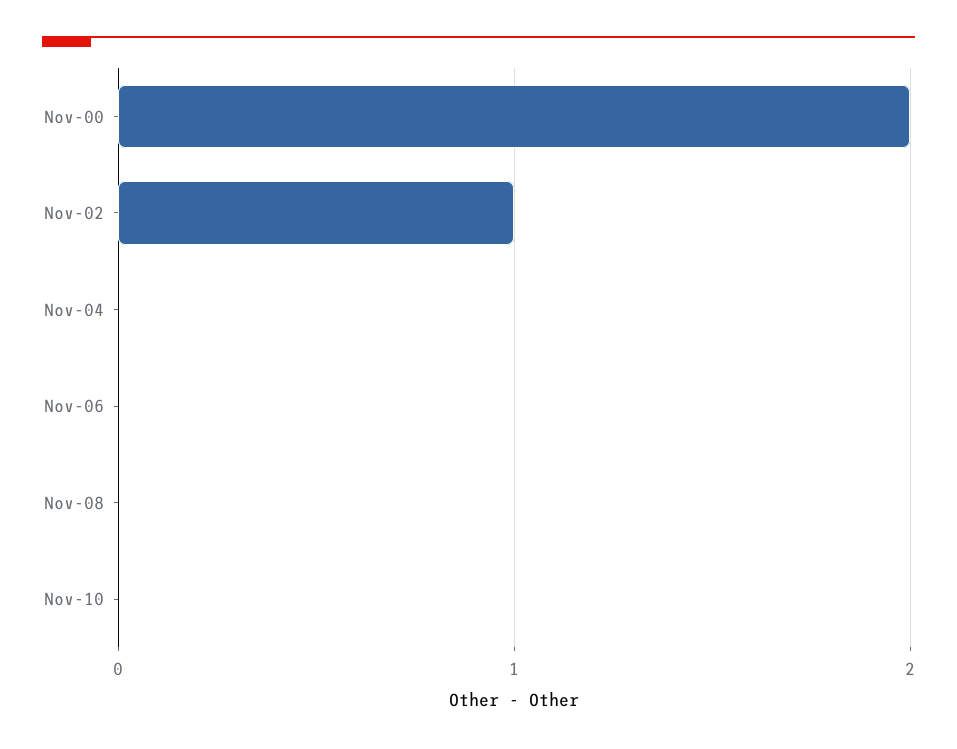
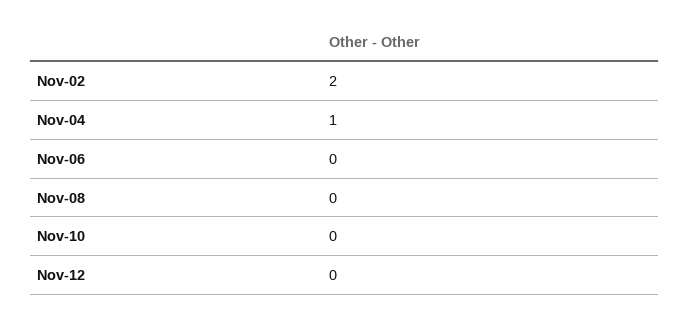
Nov-00: 2 -> none
Nov-02: 1 -> 2
Nov-04: 0 -> 1
Nov-12: none -> 0

